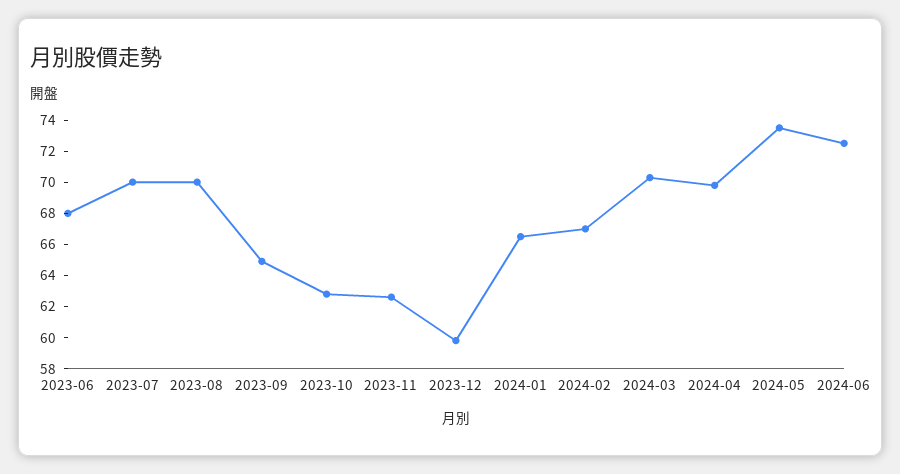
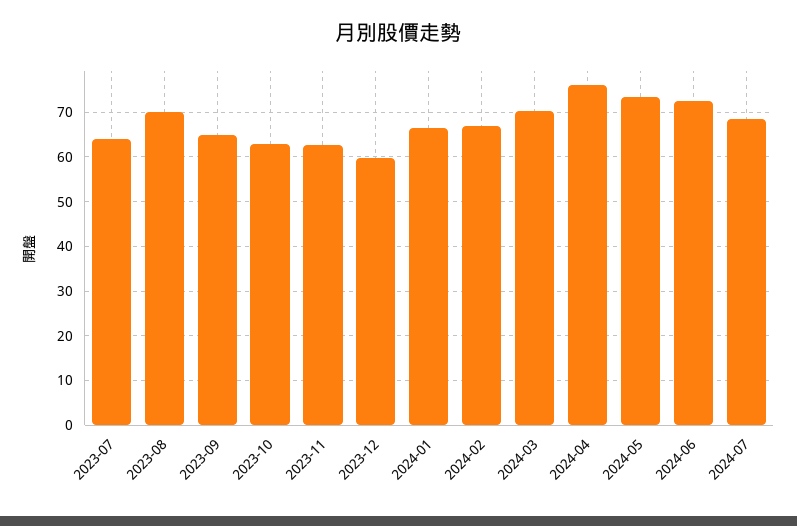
2023-06: 68 -> none
2023-07: 70 -> 64
2024-04: 70 -> 76
2024-07: none -> 68

